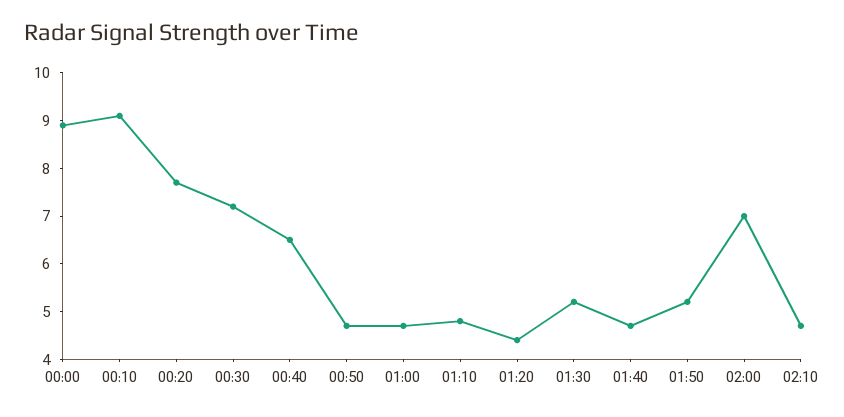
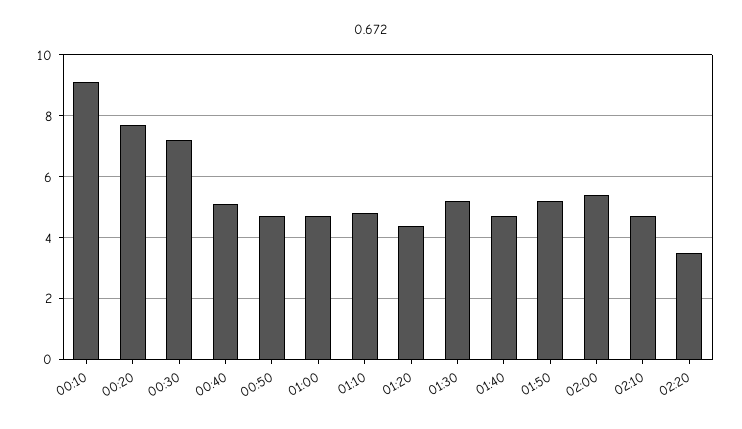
00:00: 9 -> none
00:40: 6.5 -> 5
02:00: 7 -> 5.5
02:20: none -> 3.5

